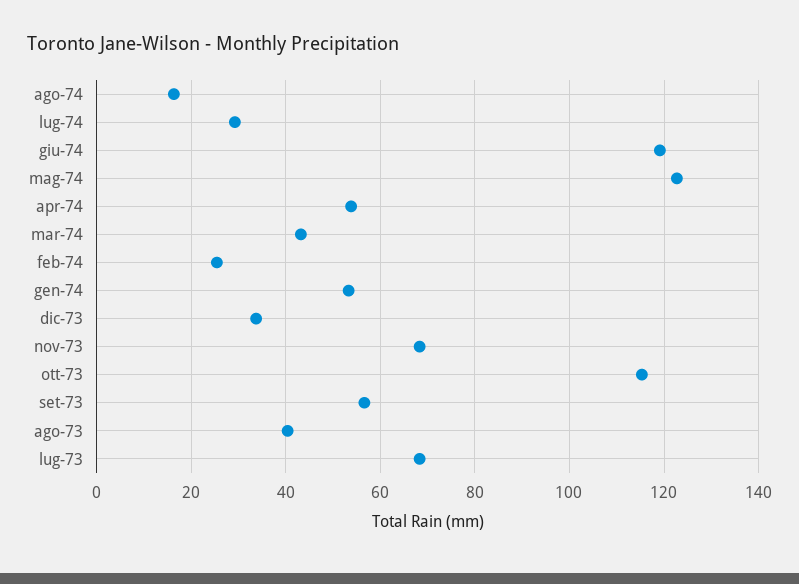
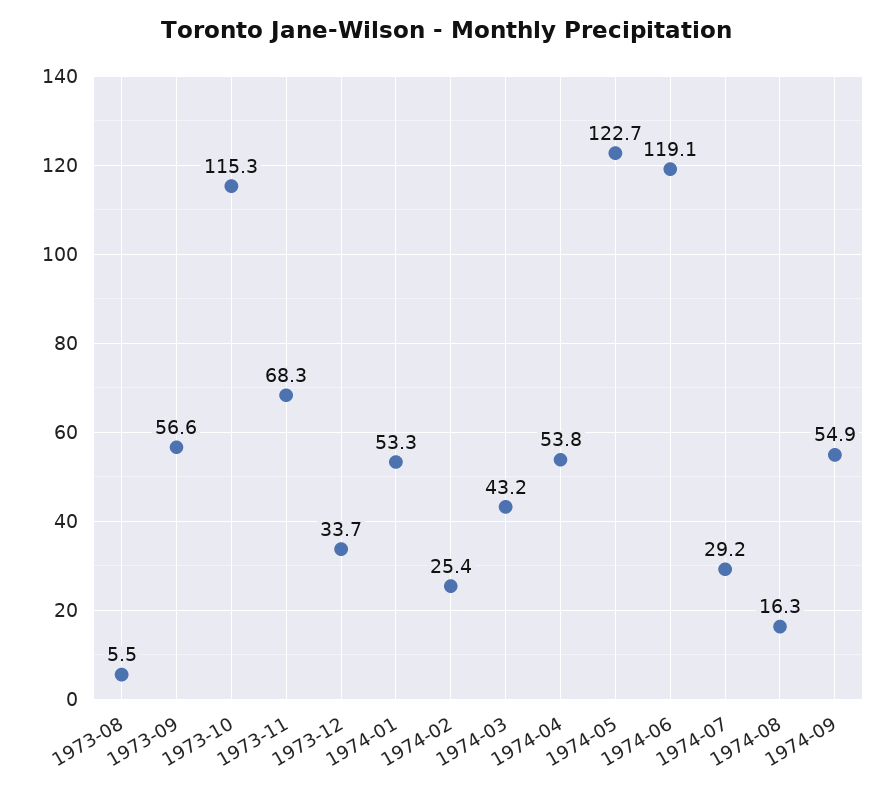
ago-73: 40 -> 5.5
lug-73: 68 -> none
1974-09: none -> 54.9

